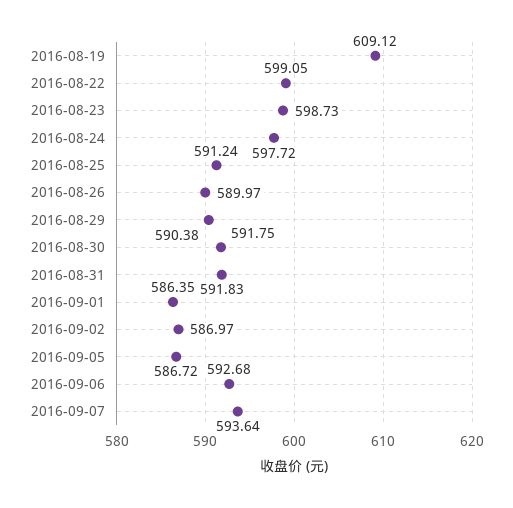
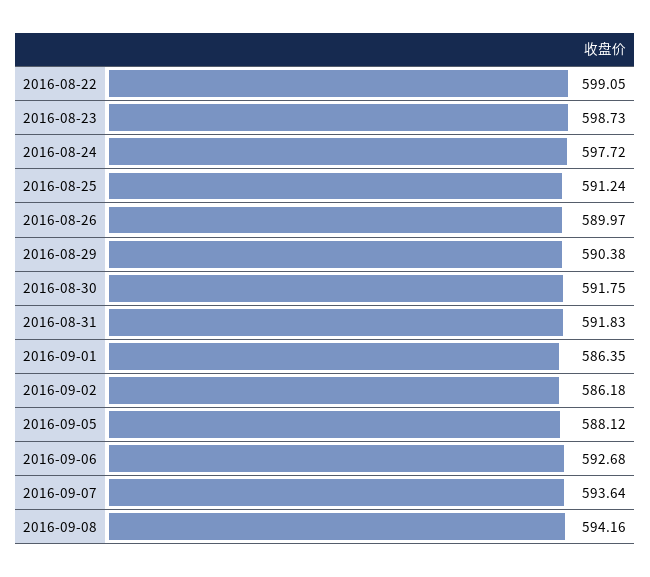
2016-08-19: 609.12 -> none
2016-09-02: 586.97 -> 586.18
2016-09-05: 586.72 -> 588.12
2016-09-08: none -> 594.16

